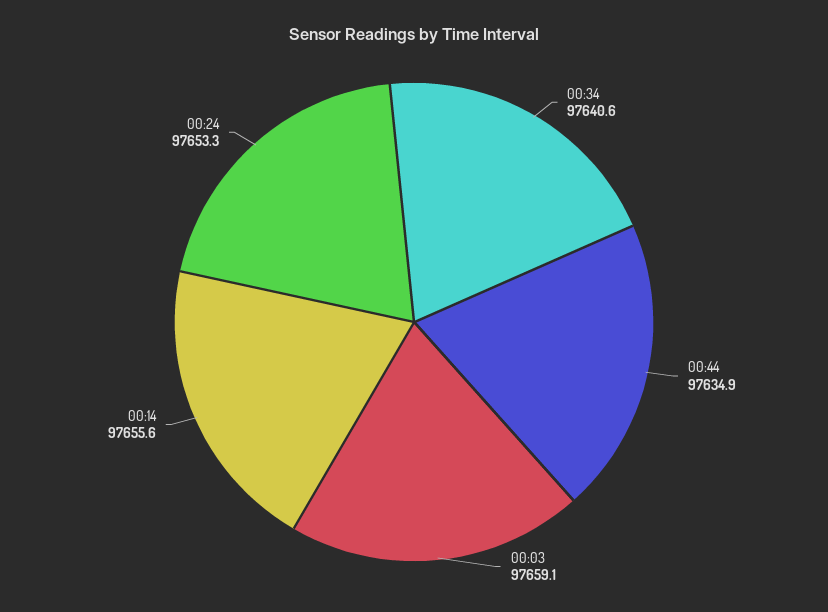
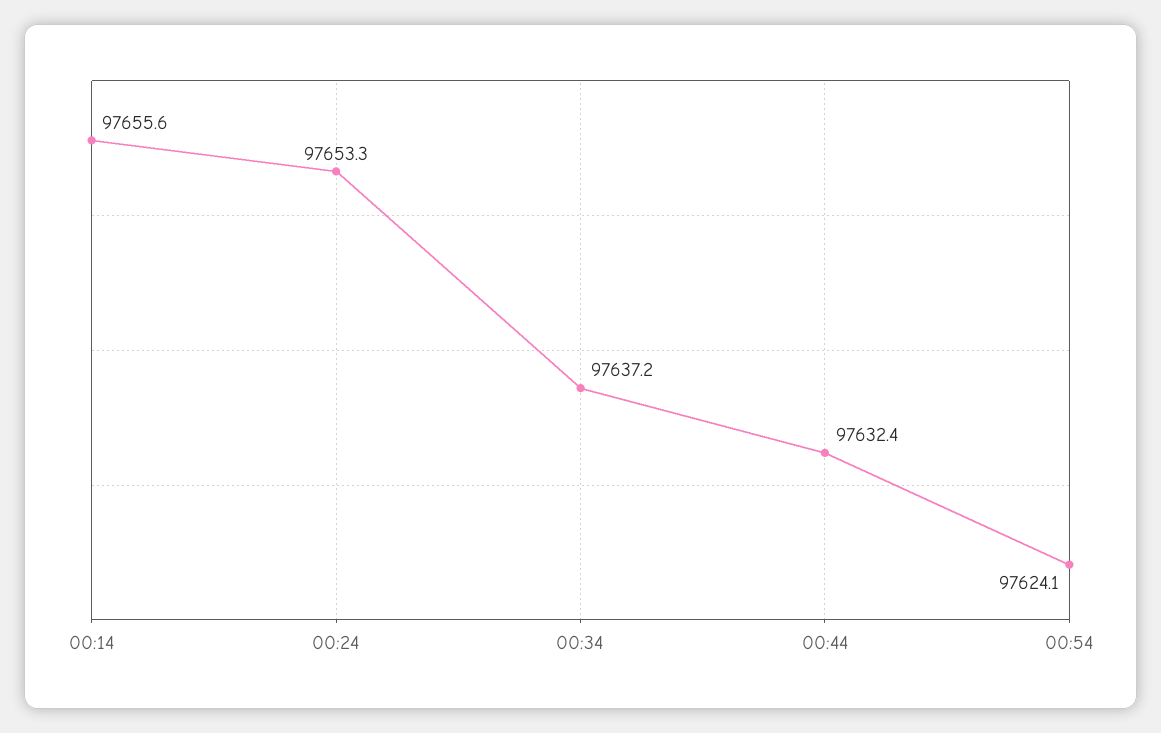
00:34: 97640.6 -> 97637.2
00:44: 97634.9 -> 97632.4
00:03: 97659.1 -> none
00:54: none -> 97624.1

